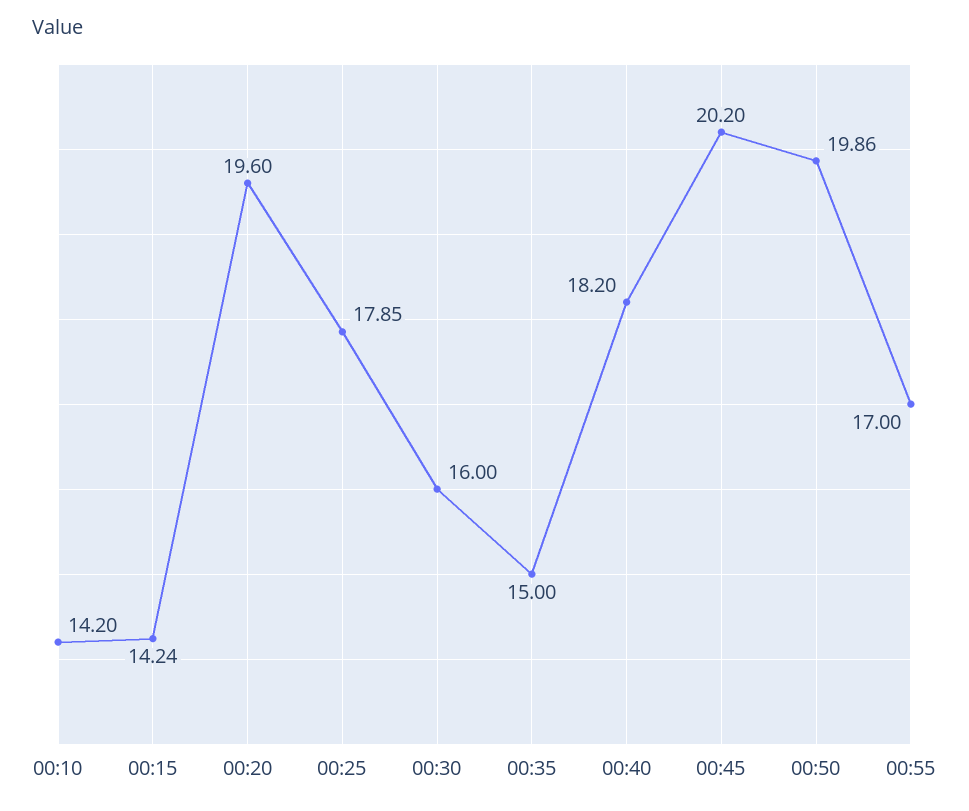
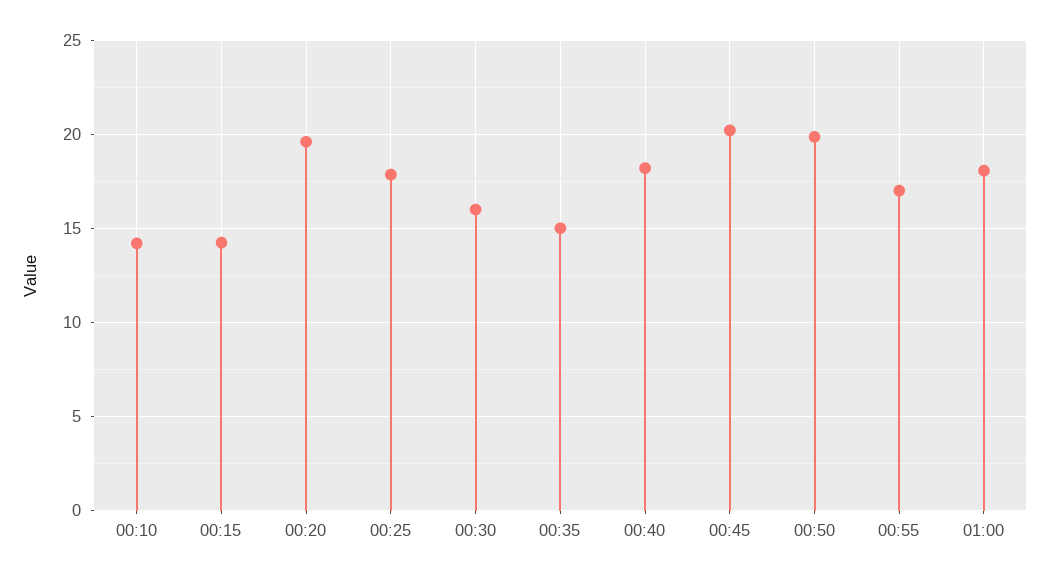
01:00: none -> 18

